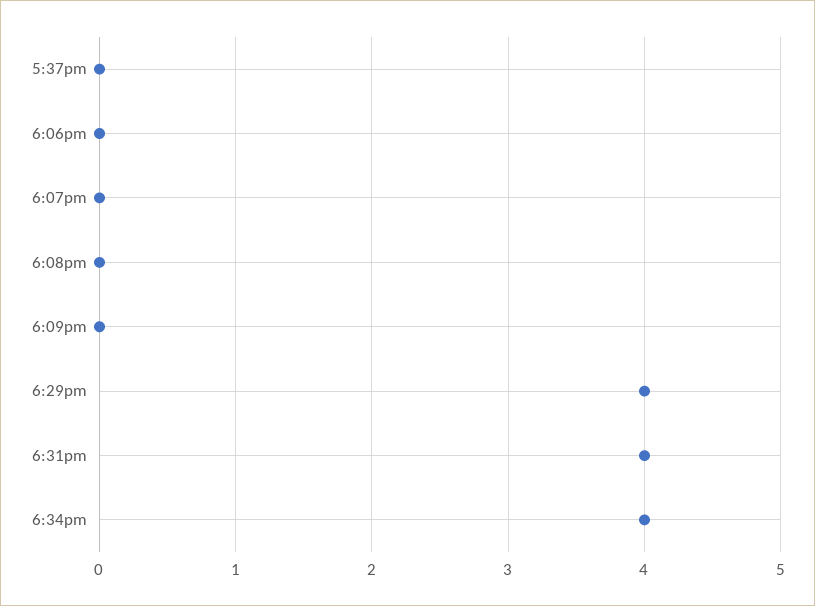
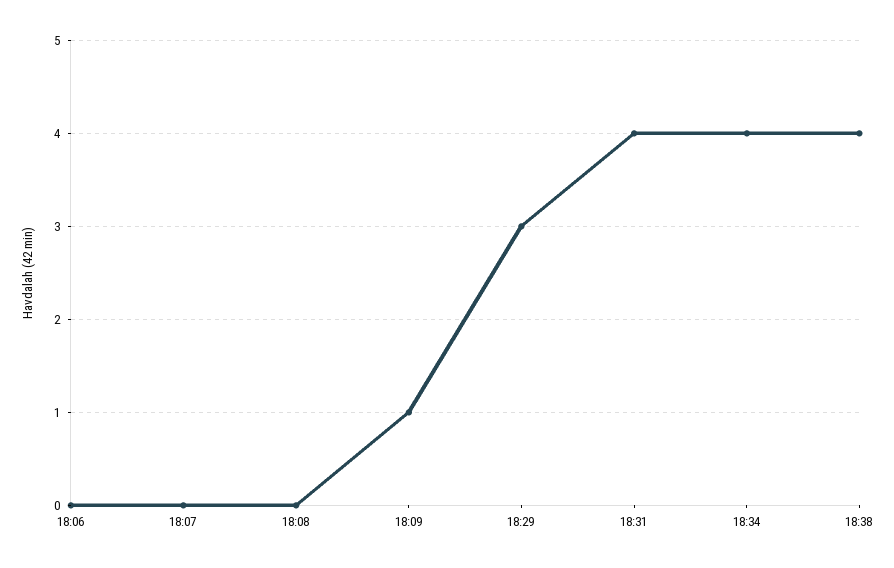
5:37pm: 0 -> none
6:09pm: 0 -> 1
6:29pm: 4 -> 3
18:38: none -> 4

